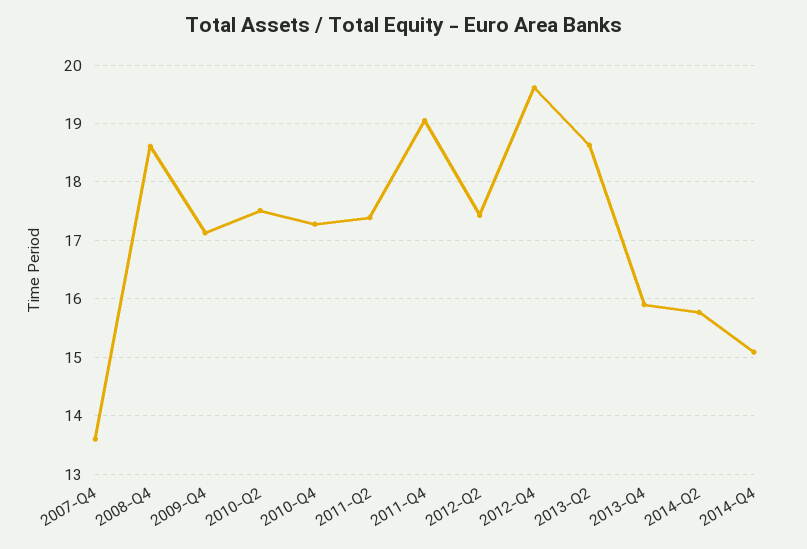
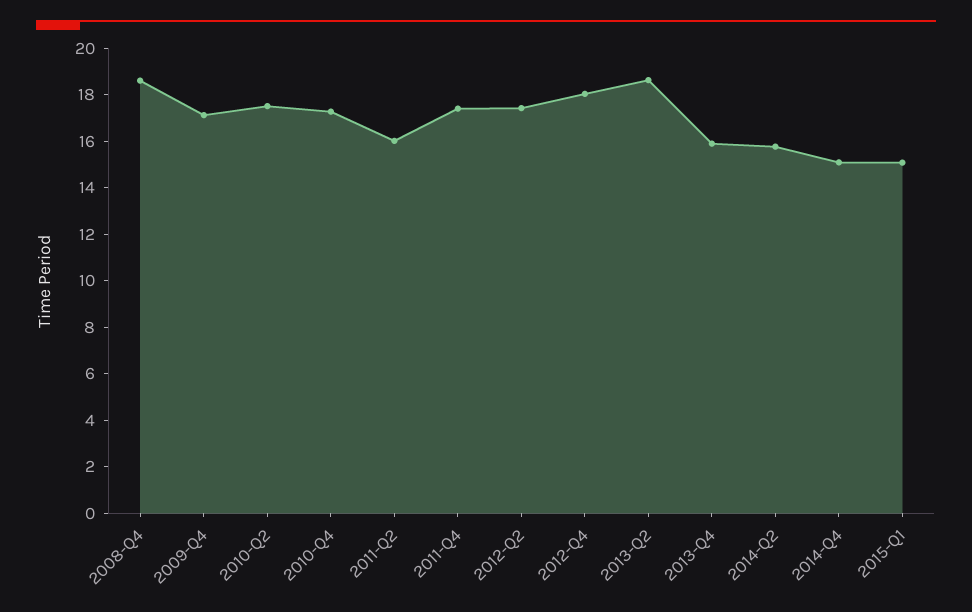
2007-Q4: 13.6 -> none
2011-Q2: 17.4 -> 16
2011-Q4: 19 -> 17.5
2012-Q4: 19.6 -> 18
2015-Q1: none -> 15

